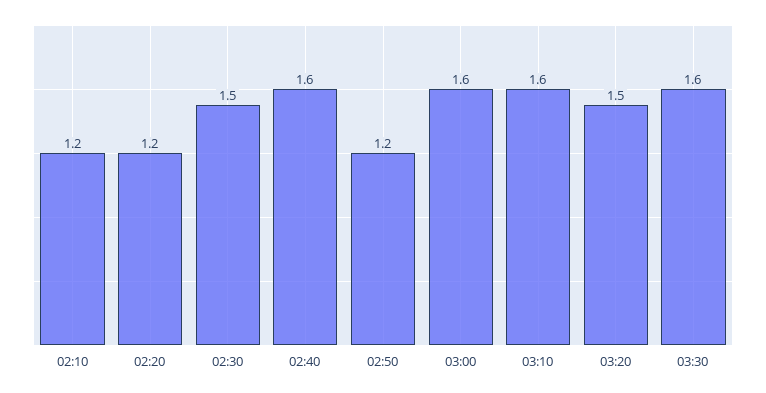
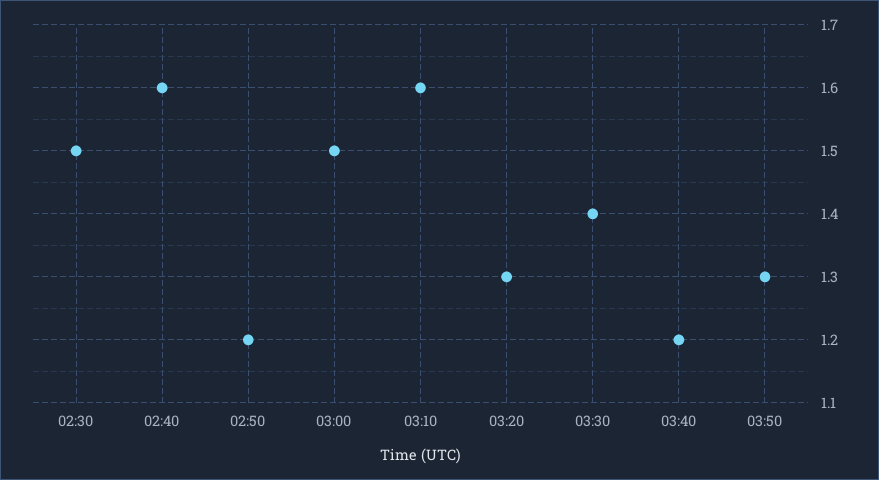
02:10: 1.2 -> none
02:20: 1.2 -> none
03:00: 1.6 -> 1.5
03:20: 1.5 -> 1.3
03:30: 1.6 -> 1.4
03:40: none -> 1.2
03:50: none -> 1.3

